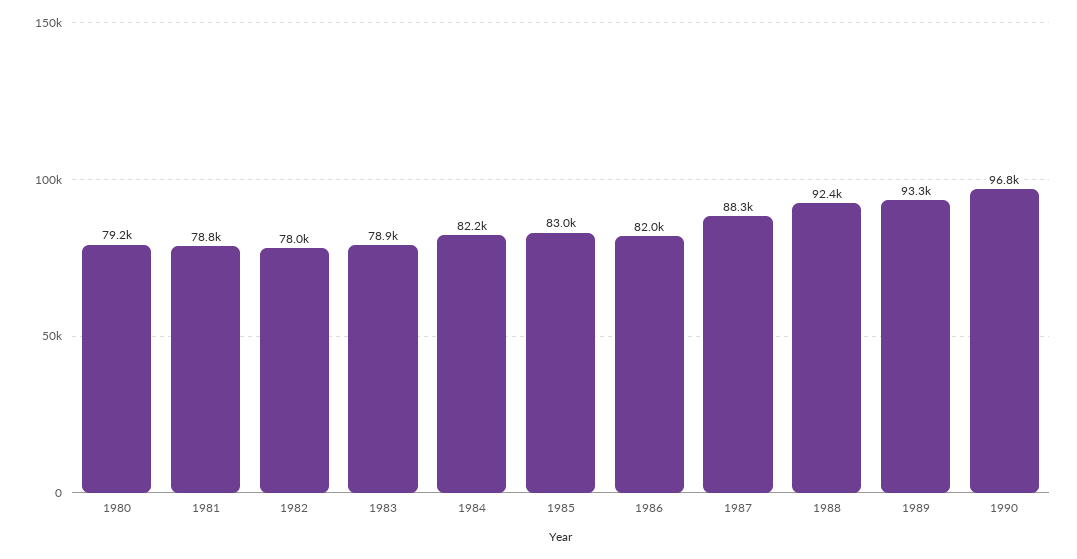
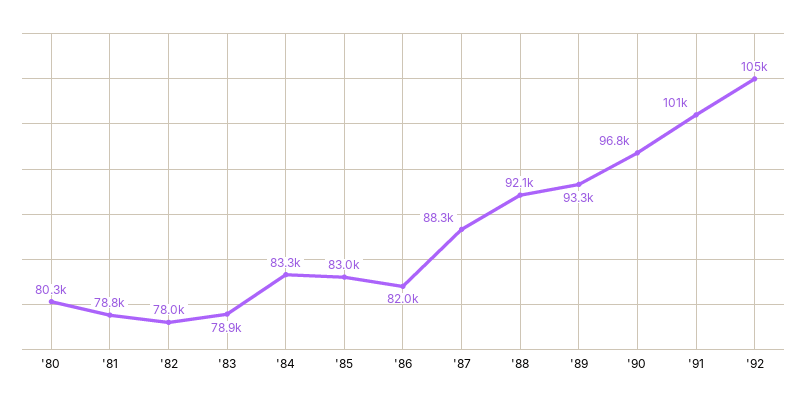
1980: 79200 -> 80300
1984: 82200 -> 83300
1988: 92400 -> 92100
'91: none -> 101000
'92: none -> 105000

